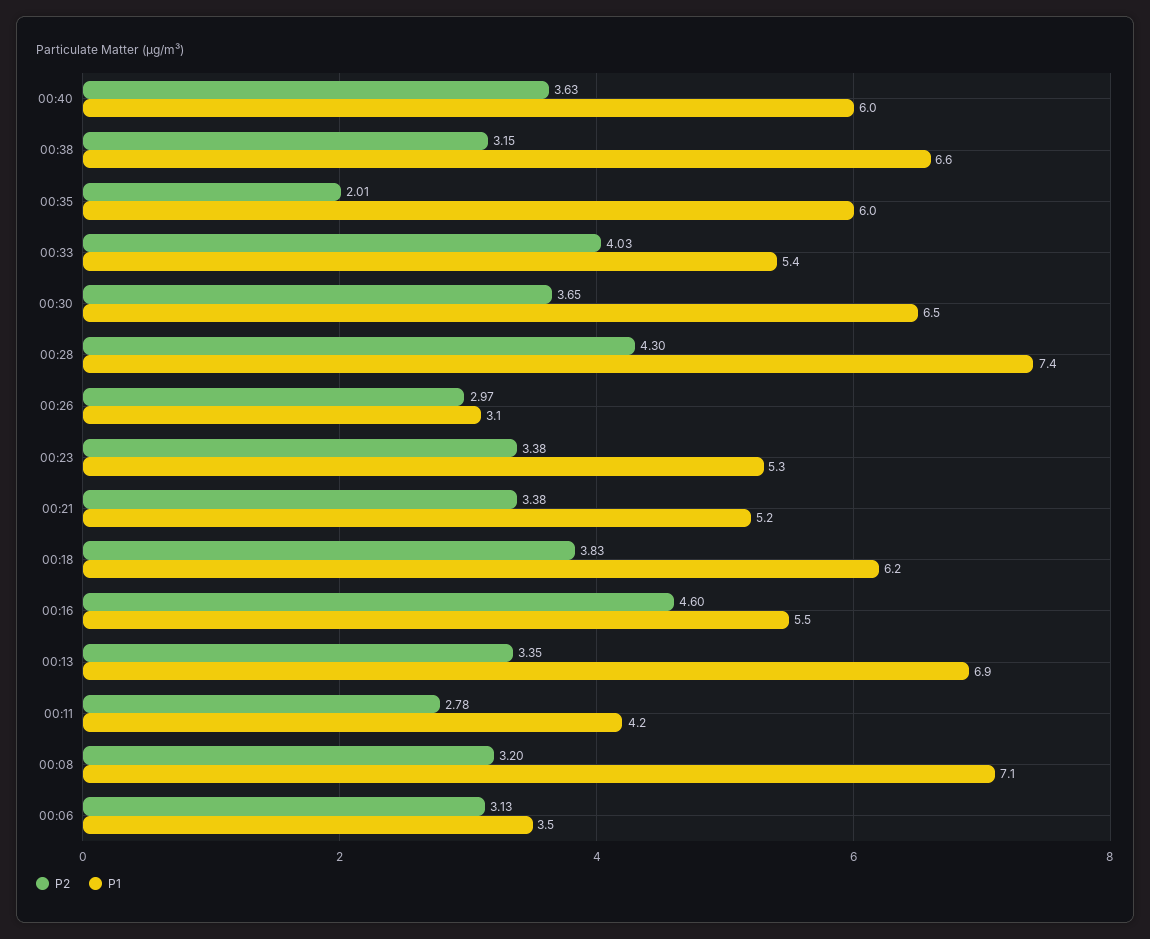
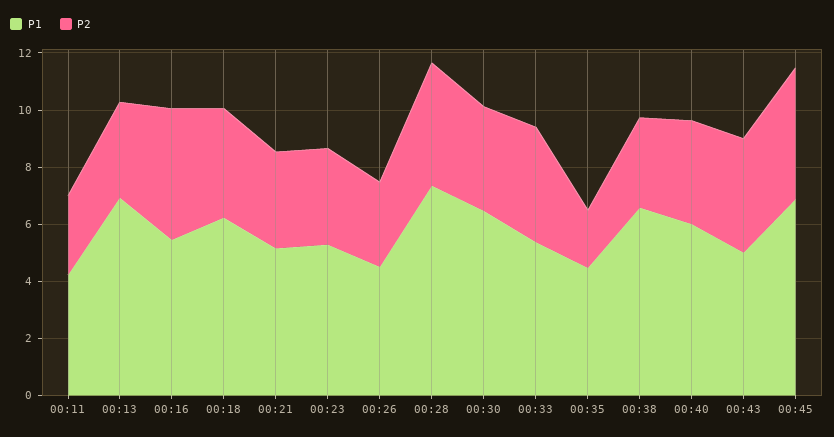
P1, 00:35: 6 -> 4.5
P1, 00:26: 3.1 -> 4.5
P2, 00:08: 3.2 -> none
P1, 00:08: 7.1 -> none
P2, 00:06: 3.13 -> none
P1, 00:06: 3.5 -> none
P1, 00:43: none -> 5
P2, 00:43: none -> 4
P1, 00:45: none -> 7
P2, 00:45: none -> 4.5

